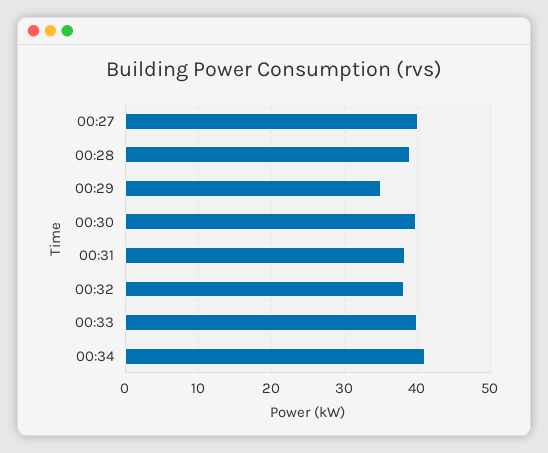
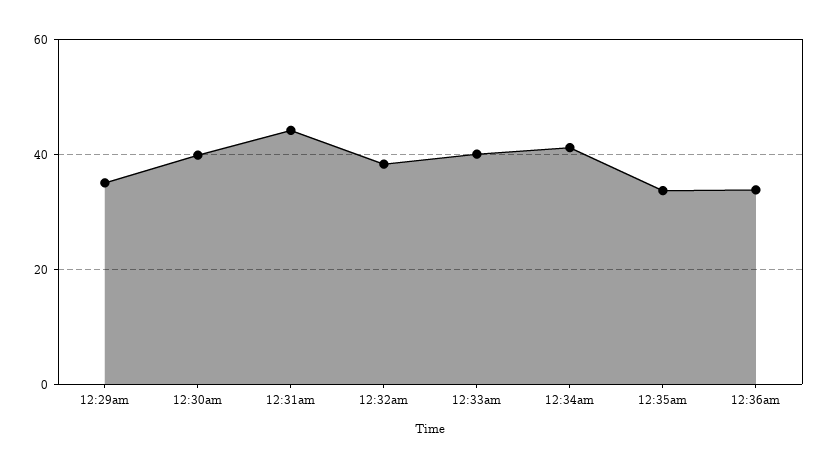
00:27: 40 -> none
00:28: 39 -> none
00:31: 38 -> 44
12:35am: none -> 34
12:36am: none -> 34

